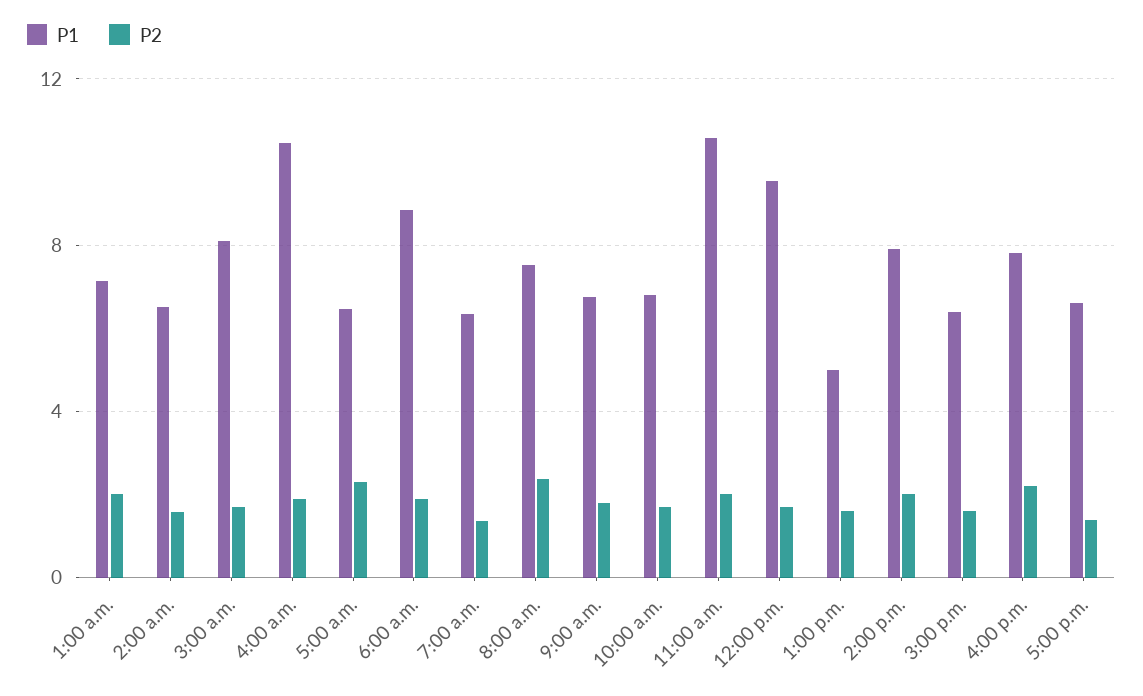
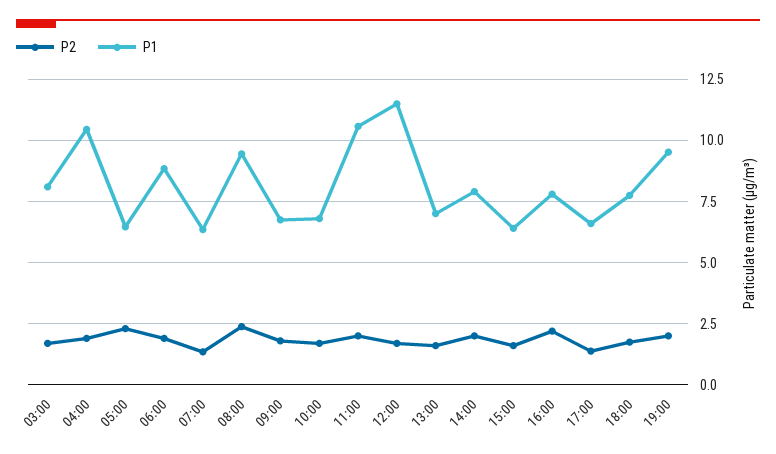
P1, 1:00 a.m.: 7 -> none
P2, 1:00 a.m.: 2 -> none
P1, 2:00 a.m.: 6.5 -> none
P2, 2:00 a.m.: 1.5 -> none
P1, 8:00 a.m.: 7.5 -> 9.5
P1, 12:00 p.m.: 9.5 -> 11.5
P1, 1:00 p.m.: 5 -> 7
P2, 18:00: none -> 1.75
P1, 18:00: none -> 7.75
P2, 19:00: none -> 2
P1, 19:00: none -> 9.5

